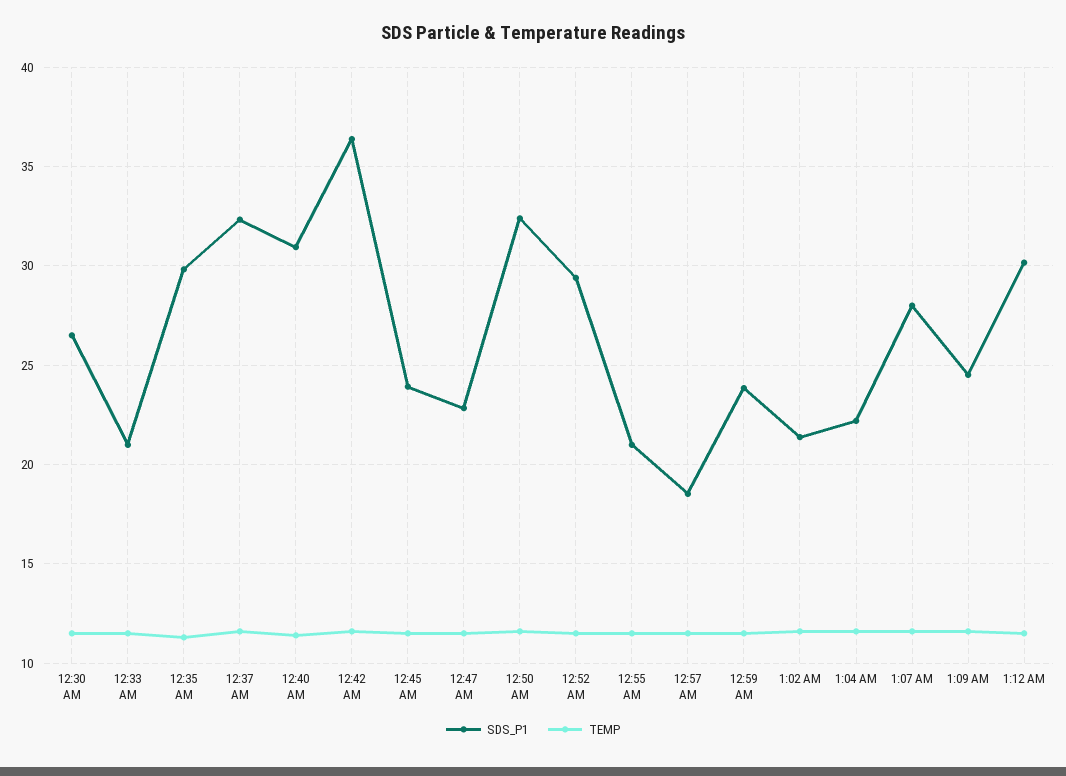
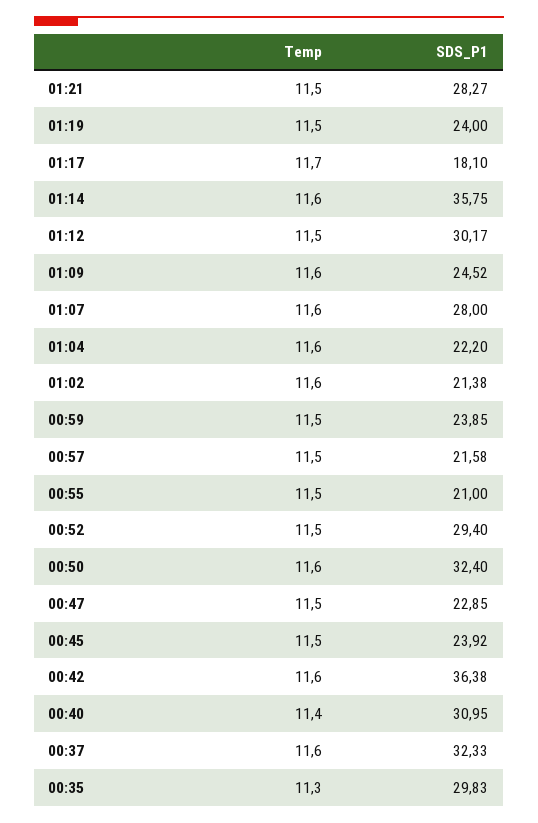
SDS_P1, 12:30 AM: 26.5 -> none
TEMP, 12:30 AM: 11.5 -> none
SDS_P1, 12:33 AM: 21 -> none
TEMP, 12:33 AM: 11.5 -> none
SDS_P1, 12:57 AM: 18.5 -> 21.58
TEMP, 01:21: none -> 11.5
SDS_P1, 01:21: none -> 28.27
TEMP, 01:19: none -> 11.5
SDS_P1, 01:19: none -> 24
TEMP, 01:17: none -> 11.7
SDS_P1, 01:17: none -> 18.1
TEMP, 01:14: none -> 11.6
SDS_P1, 01:14: none -> 35.75

